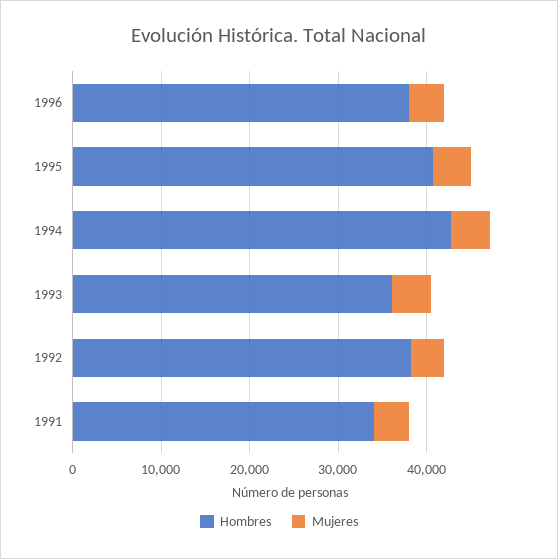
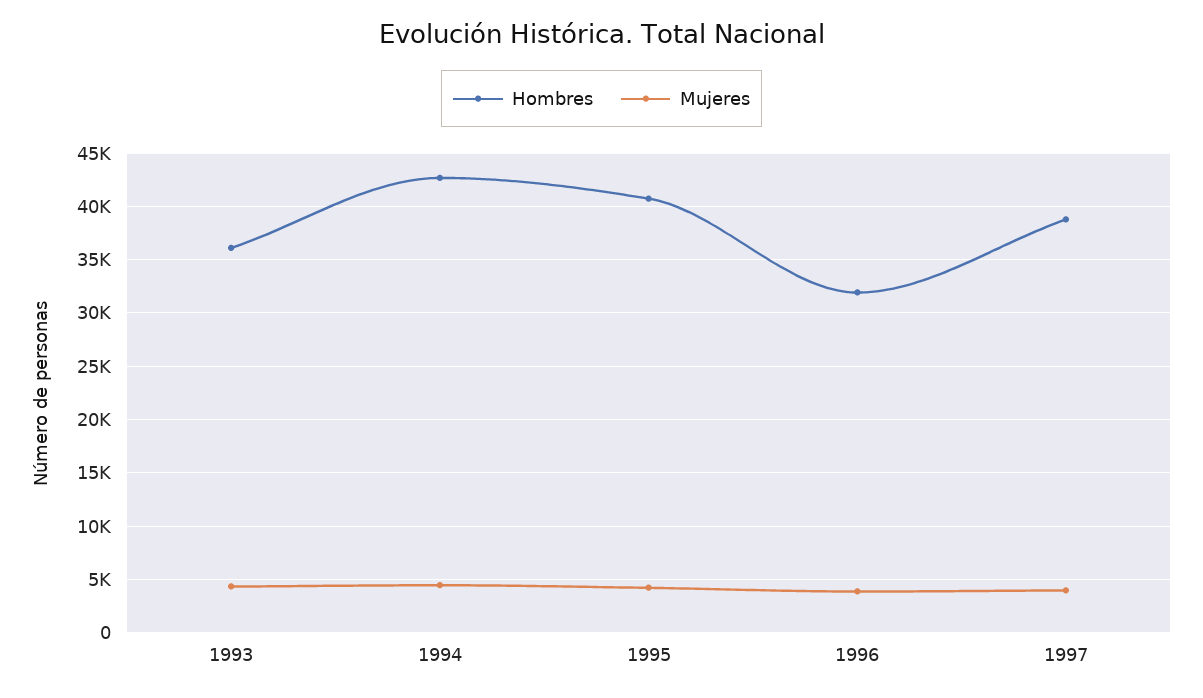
Hombres, 1996: 38000 -> 32000
Hombres, 1992: 38000 -> none
Mujeres, 1992: 4000 -> none
Hombres, 1991: 34000 -> none
Mujeres, 1991: 4000 -> none
Hombres, 1997: none -> 39000
Mujeres, 1997: none -> 4000

